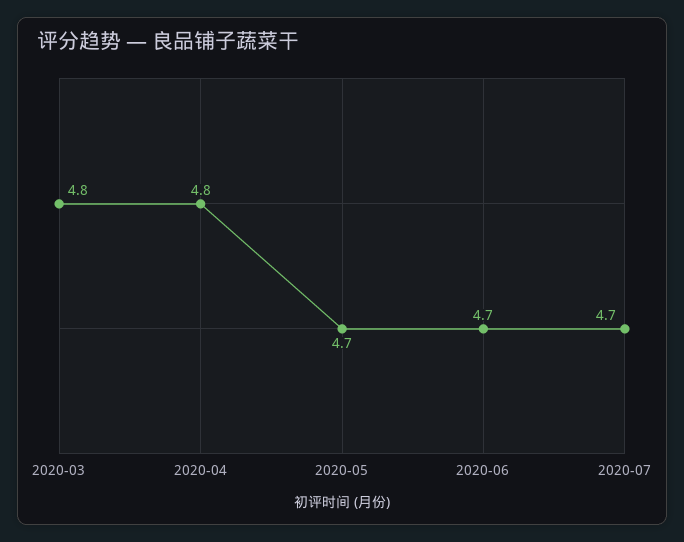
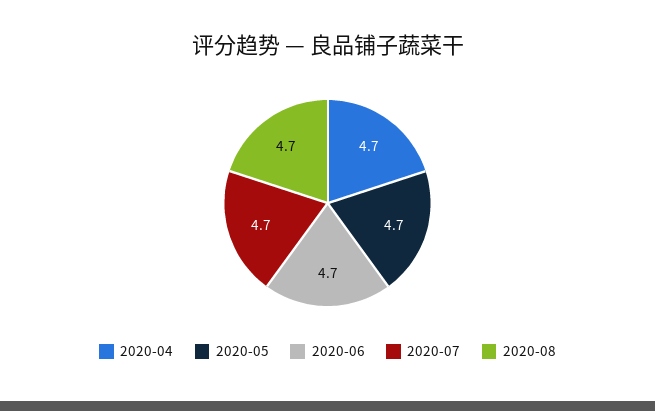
2020-03: 4.8 -> none
2020-04: 4.8 -> 4.7
2020-08: none -> 4.7

